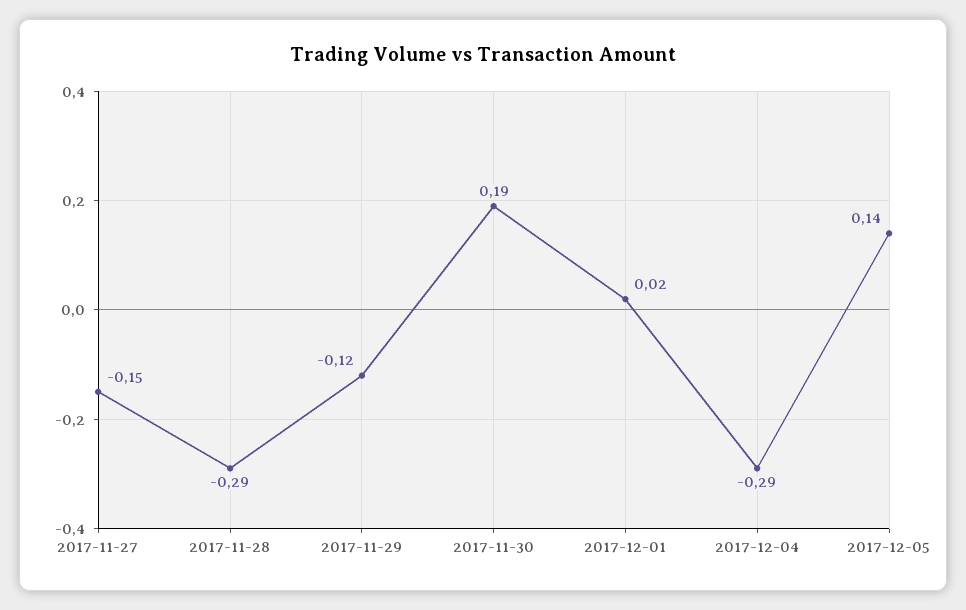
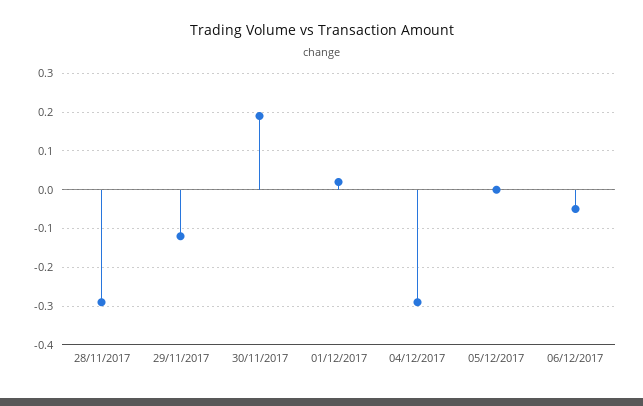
2017-11-27: -0.15 -> none
2017-12-05: 0.14 -> 0
06/12/2017: none -> -0.05

